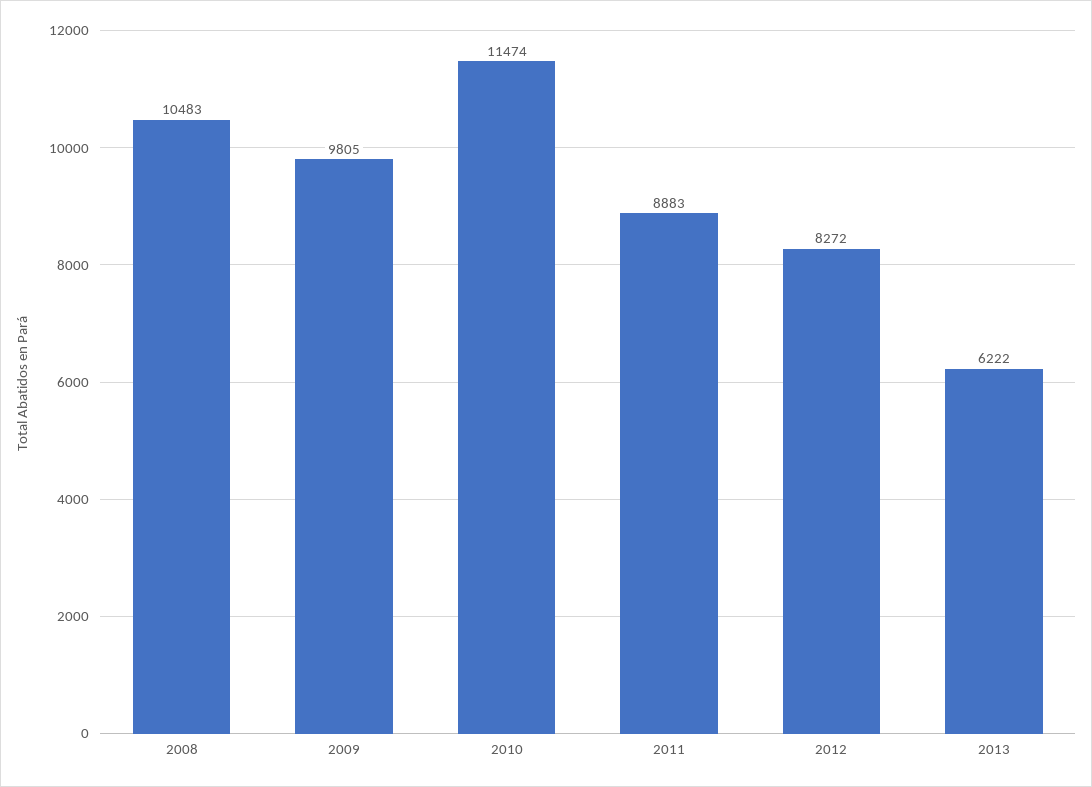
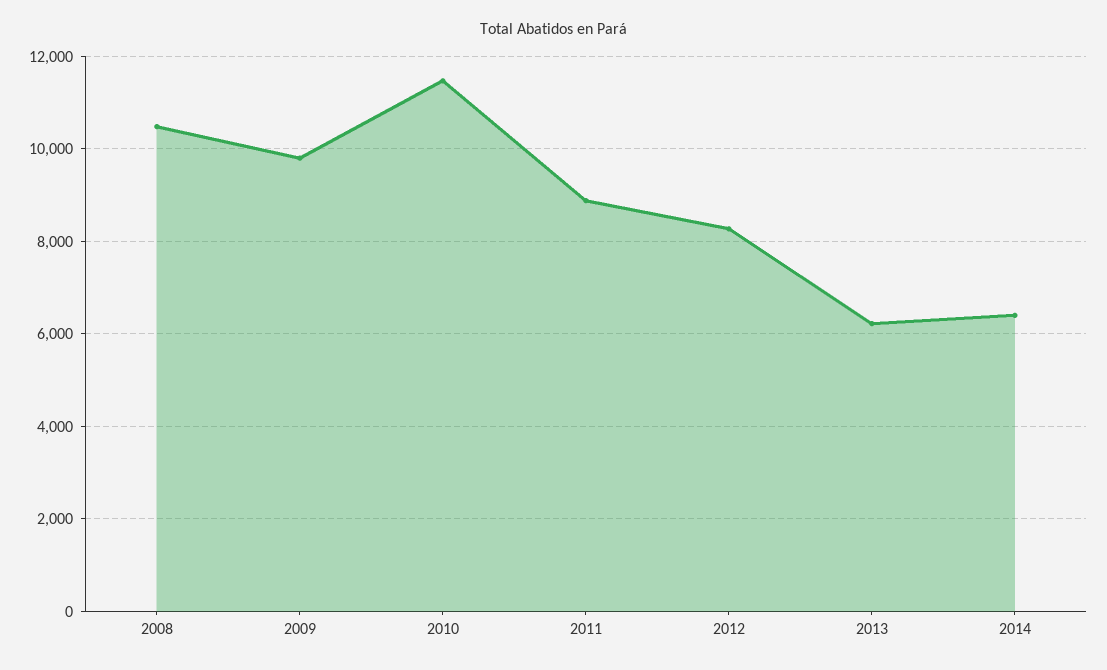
2014: none -> 6400

